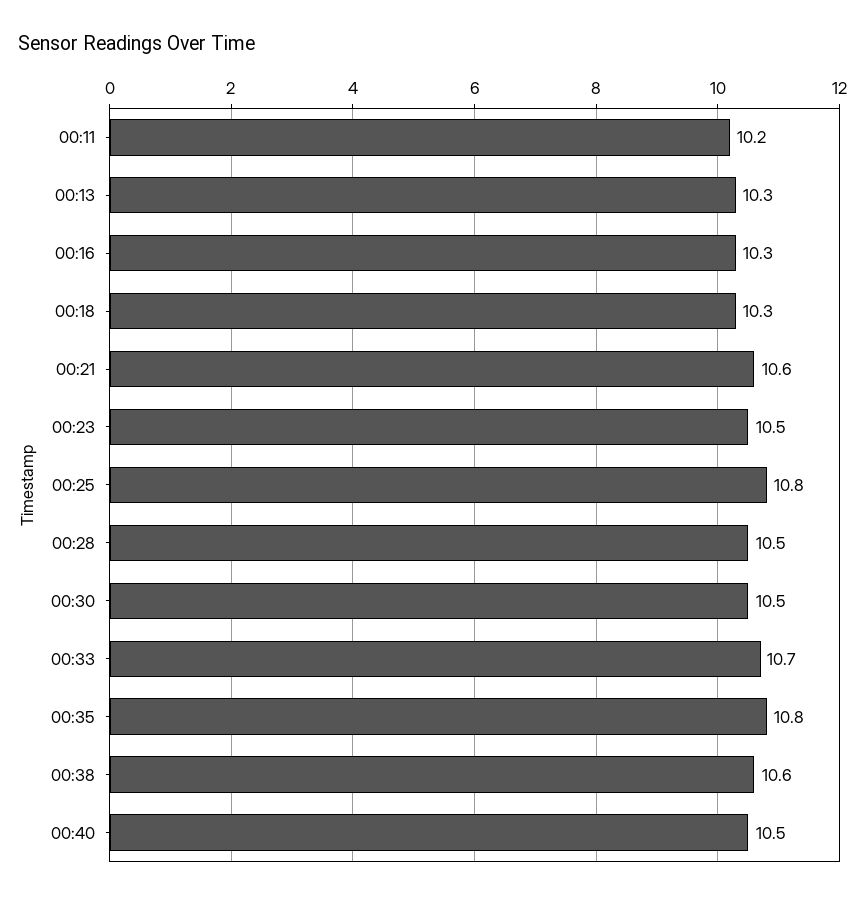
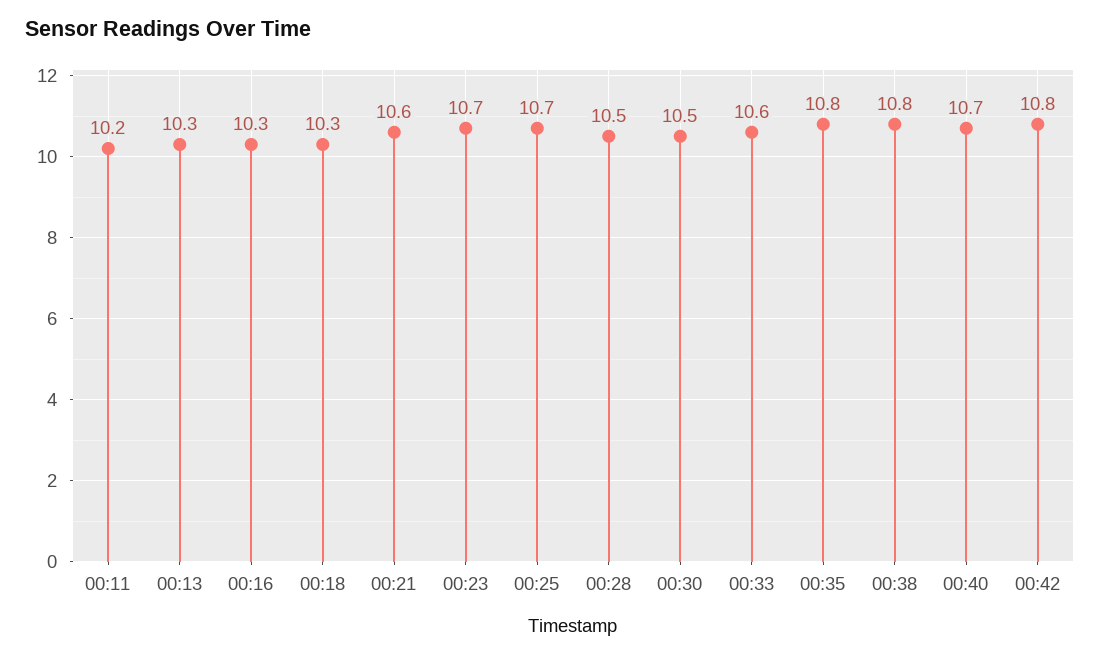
00:23: 10.5 -> 10.7
00:25: 10.8 -> 10.7
00:33: 10.7 -> 10.6
00:38: 10.6 -> 10.8
00:40: 10.5 -> 10.7
00:42: none -> 10.8

